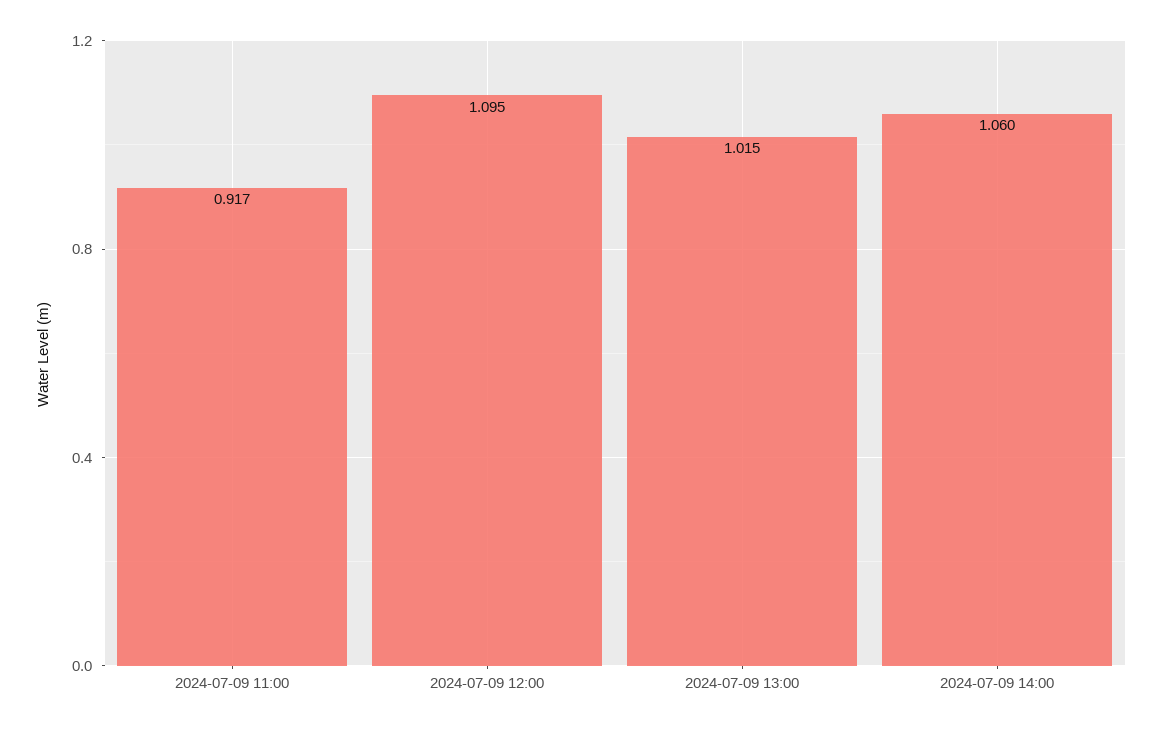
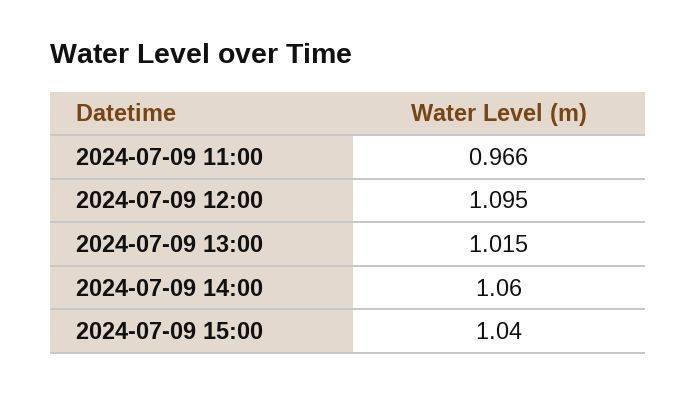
2024-07-09 11:00: 0.917 -> 0.966
2024-07-09 15:00: none -> 1.04

